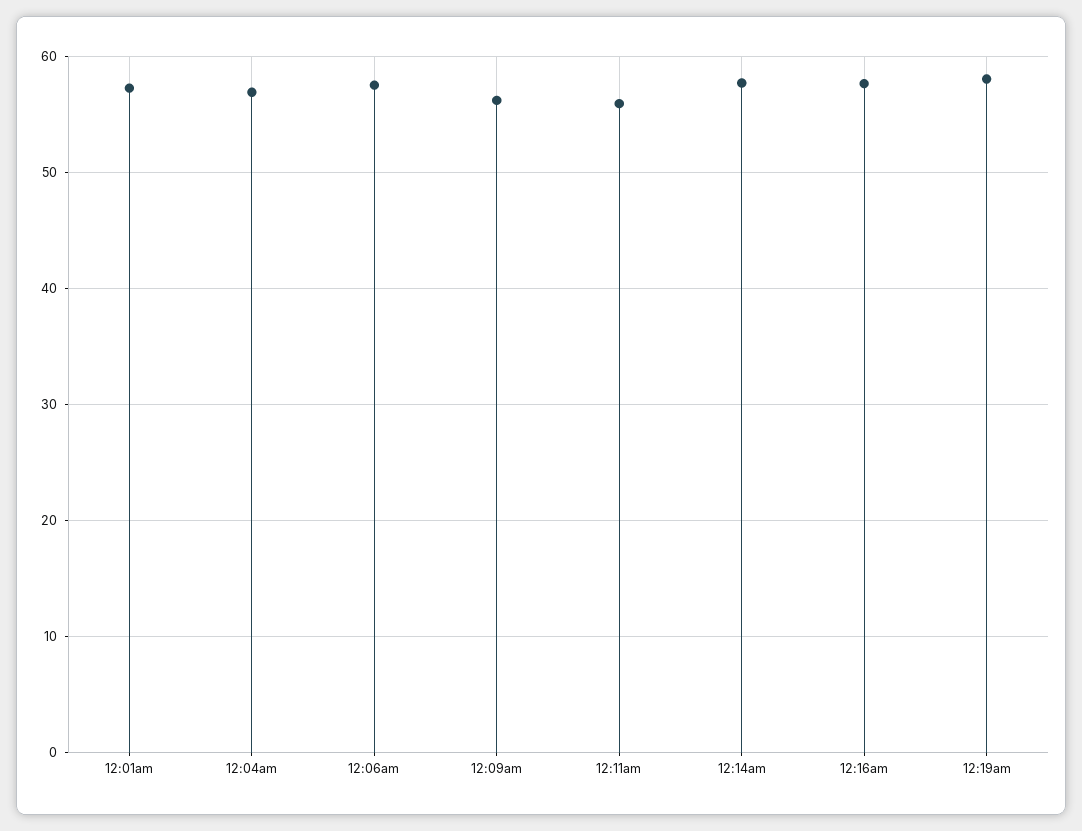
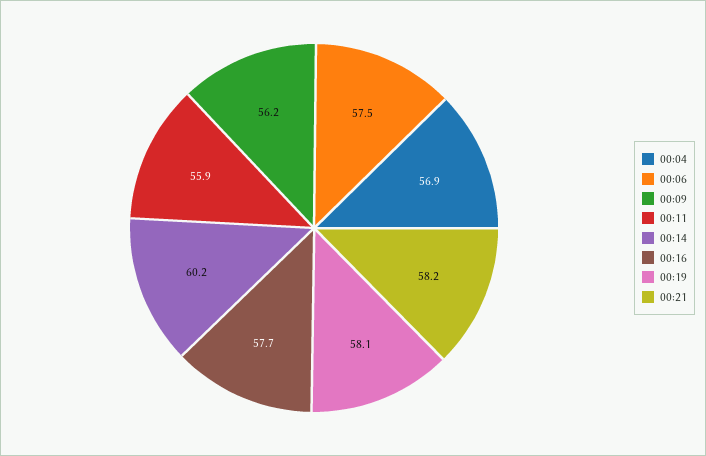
12:01am: 57 -> none
12:14am: 58 -> 60.2
00:21: none -> 58.2

